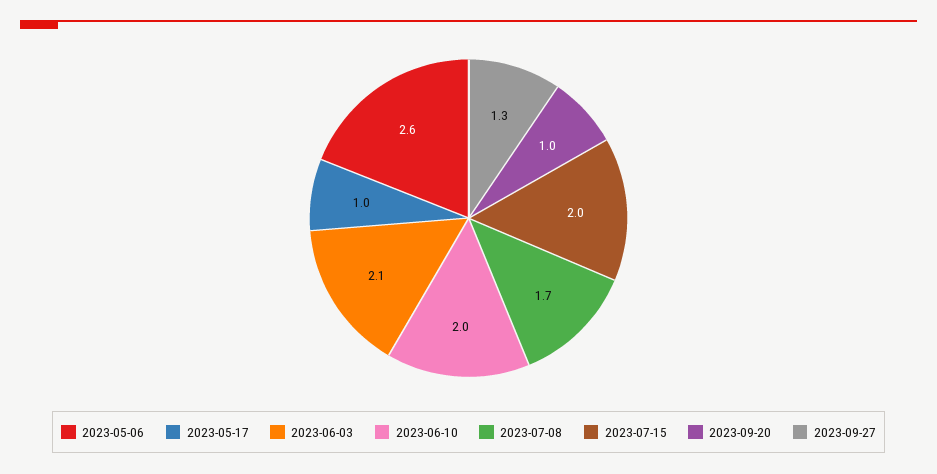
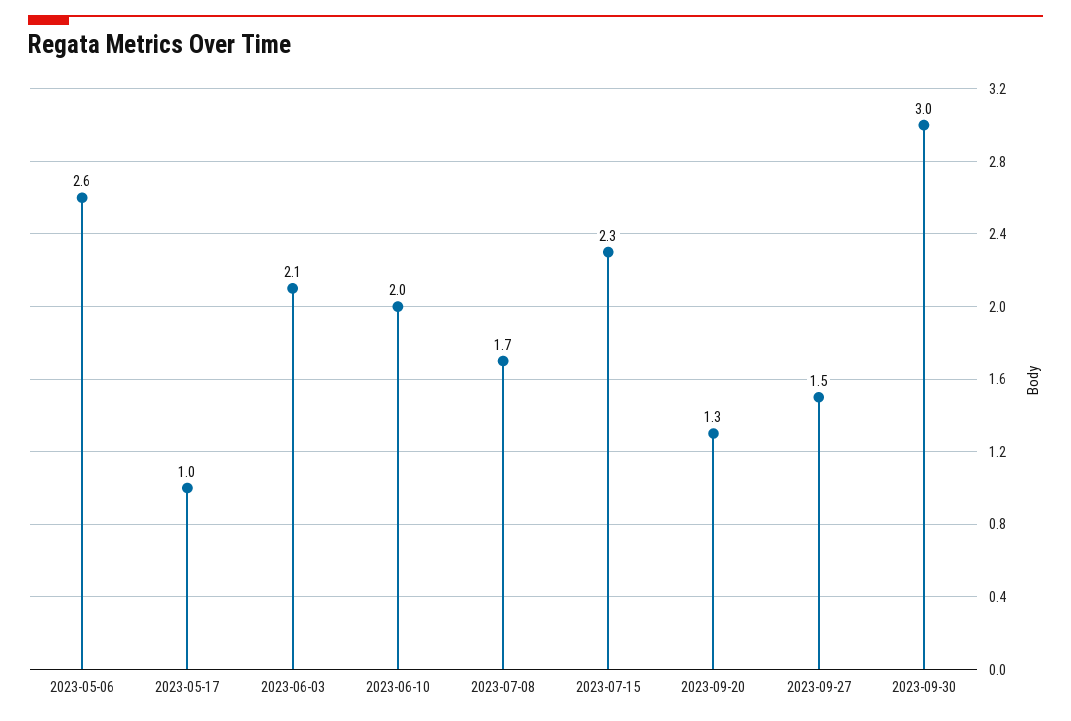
2023-07-15: 2 -> 2.3
2023-09-20: 1 -> 1.3
2023-09-27: 1.3 -> 1.5
2023-09-30: none -> 3

